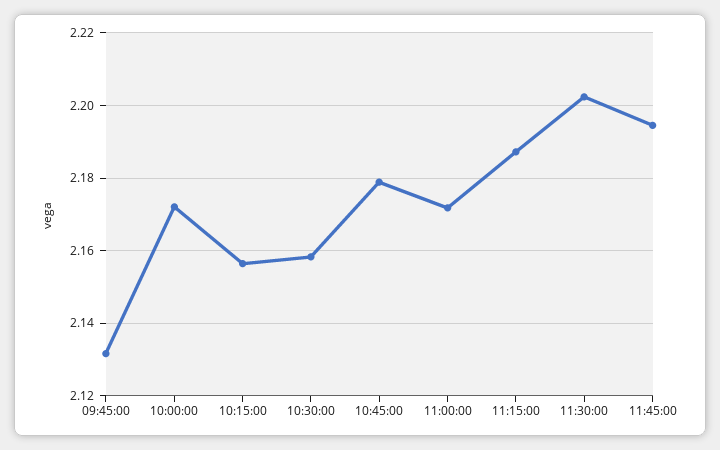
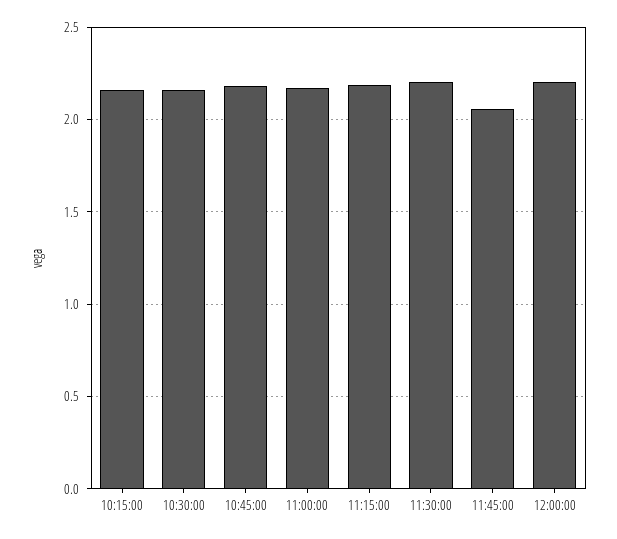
09:45:00: 2.132 -> none
10:00:00: 2.172 -> none
11:45:00: 2.194 -> 2.05
12:00:00: none -> 2.2

